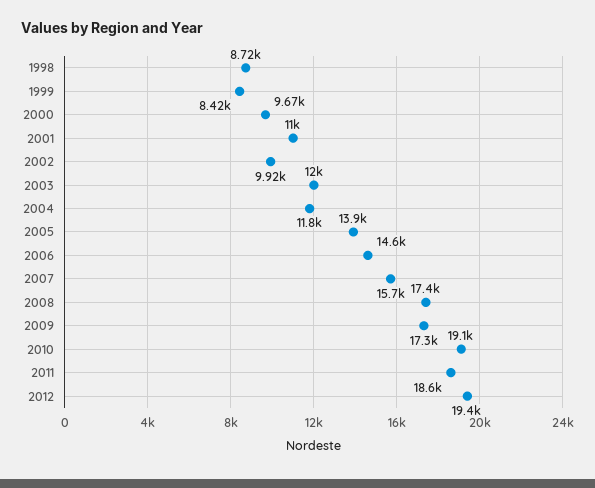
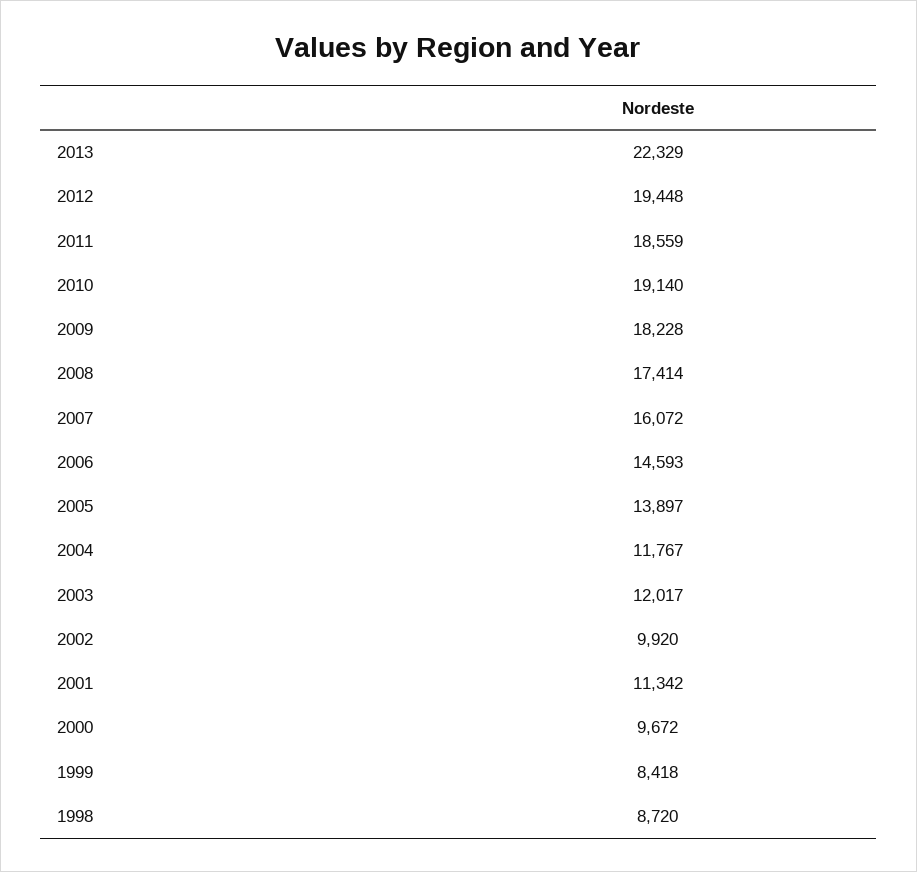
2001: 11000 -> 11342
2007: 15700 -> 16072
2009: 17300 -> 18228
2013: none -> 22329

